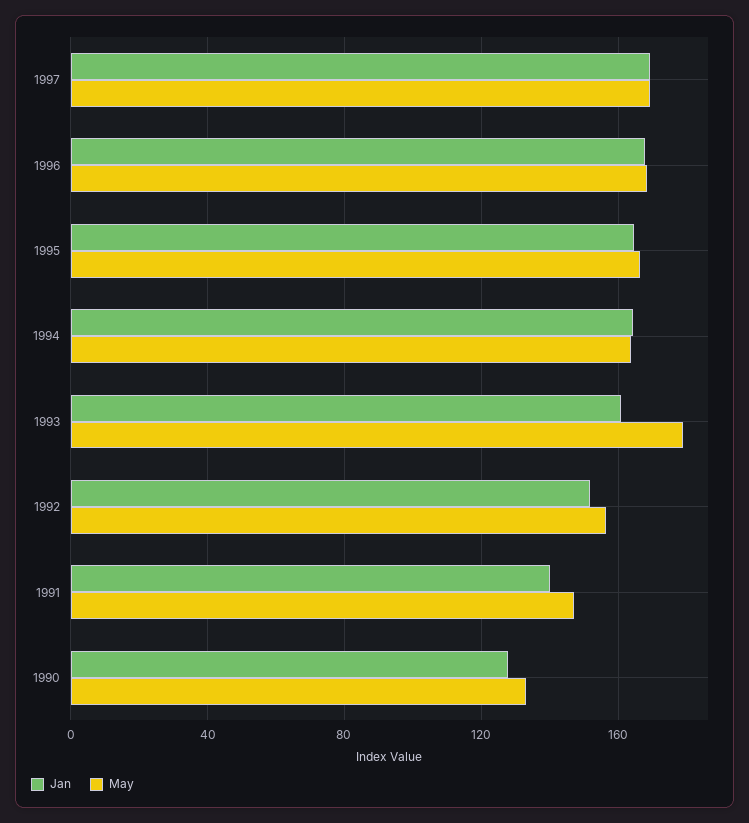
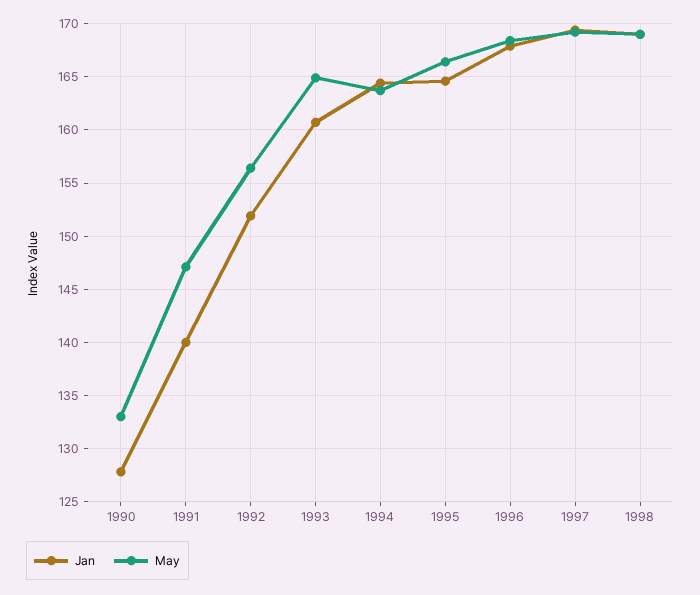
May, 1993: 180 -> 165
Jan, 1998: none -> 169
May, 1998: none -> 169

